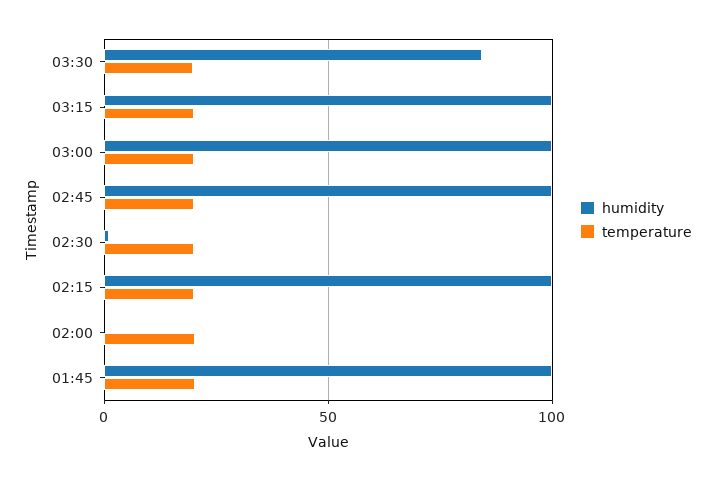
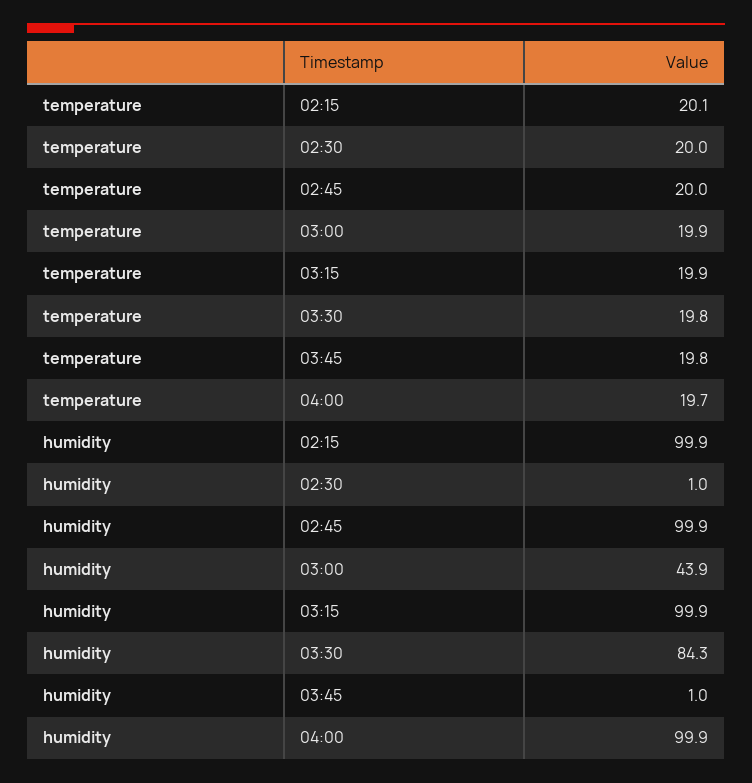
humidity, 03:00: 100 -> 43.9
humidity, 02:00: 0 -> none
temperature, 02:00: 20 -> none
humidity, 01:45: 100 -> none
temperature, 01:45: 20 -> none
temperature, 03:45: none -> 19.8
temperature, 04:00: none -> 19.7
humidity, 03:45: none -> 1
humidity, 04:00: none -> 99.9

